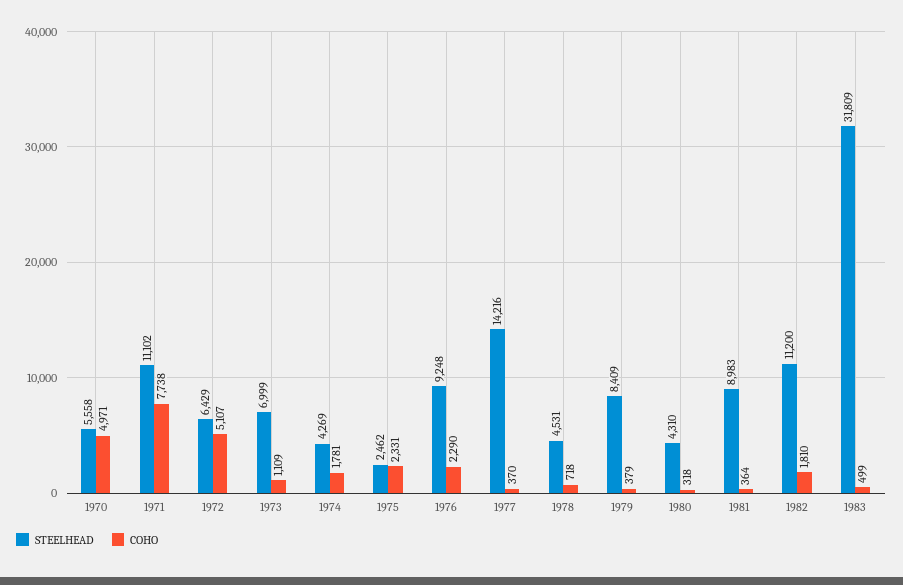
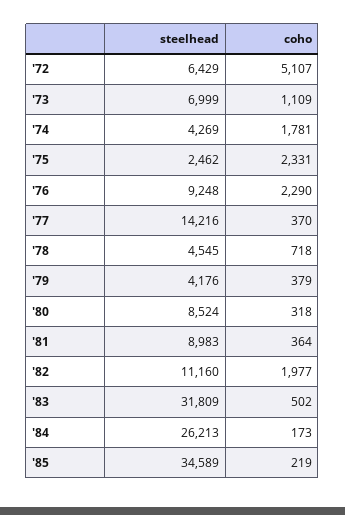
STEELHEAD, 1970: 5558 -> none
COHO, 1970: 4971 -> none
STEELHEAD, 1971: 11102 -> none
COHO, 1971: 7738 -> none
STEELHEAD, 1978: 4531 -> 4545
STEELHEAD, 1979: 8409 -> 4176
STEELHEAD, 1980: 4310 -> 8524
STEELHEAD, 1982: 11200 -> 11160
COHO, 1982: 1810 -> 1977
COHO, 1983: 499 -> 502
STEELHEAD, '84: none -> 26213
COHO, '84: none -> 173
STEELHEAD, '85: none -> 34589
COHO, '85: none -> 219

